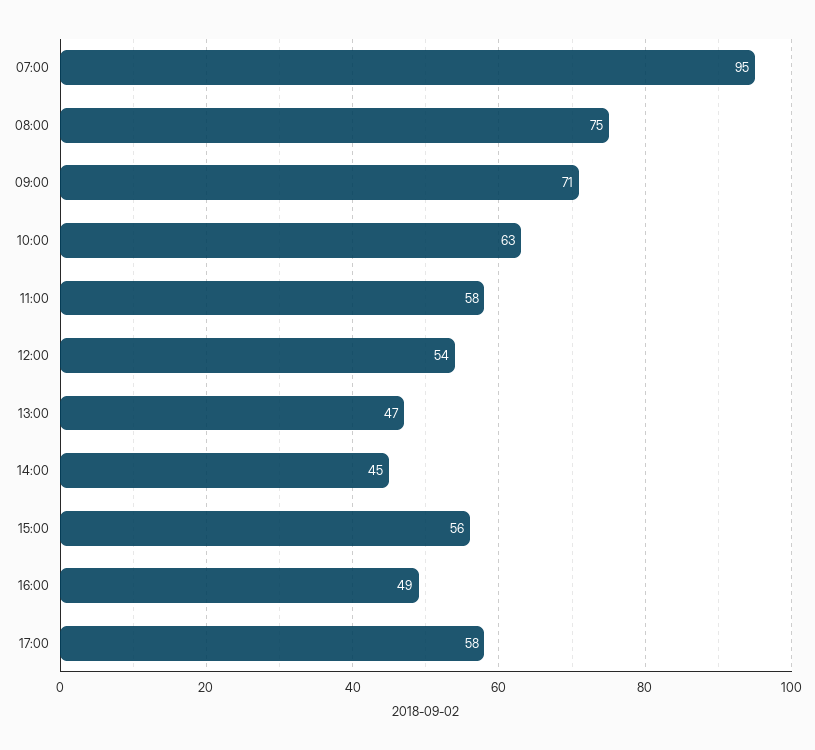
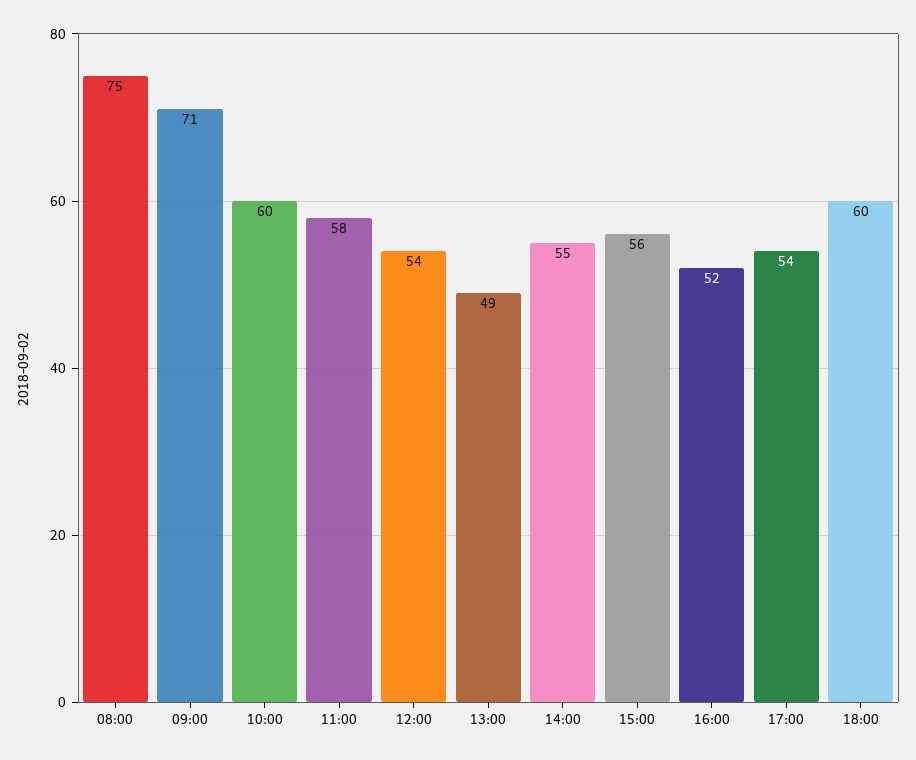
07:00: 95 -> none
10:00: 63 -> 60
13:00: 47 -> 49
14:00: 45 -> 55
16:00: 49 -> 52
17:00: 58 -> 54
18:00: none -> 60

